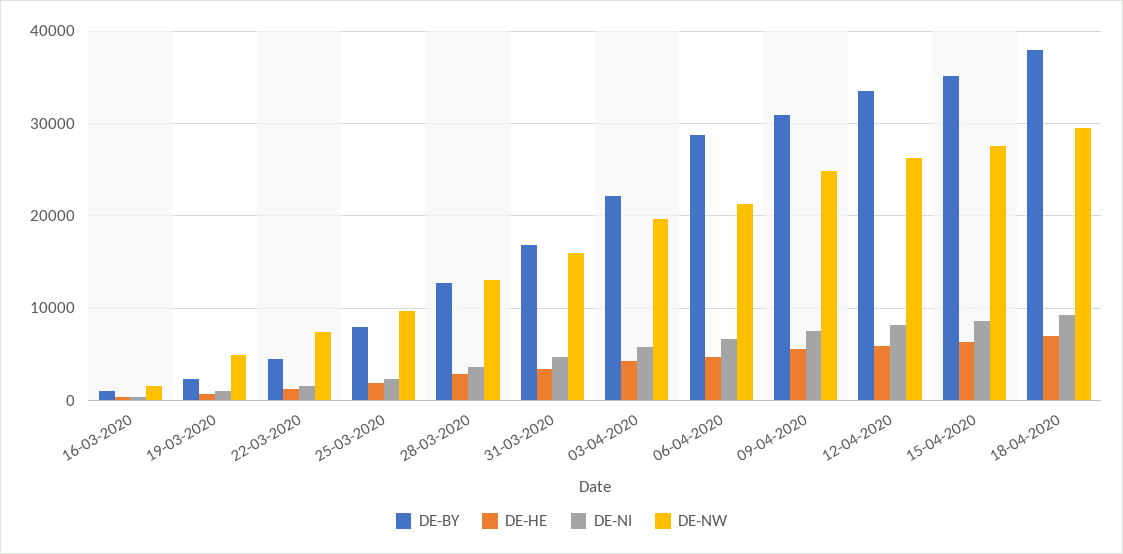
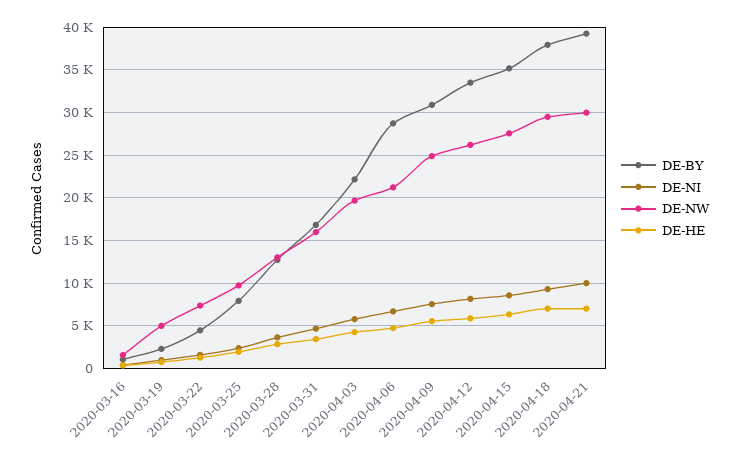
DE-BY, 2020-04-21: none -> 39000
DE-NI, 2020-04-21: none -> 10000
DE-NW, 2020-04-21: none -> 30000
DE-HE, 2020-04-21: none -> 7000

